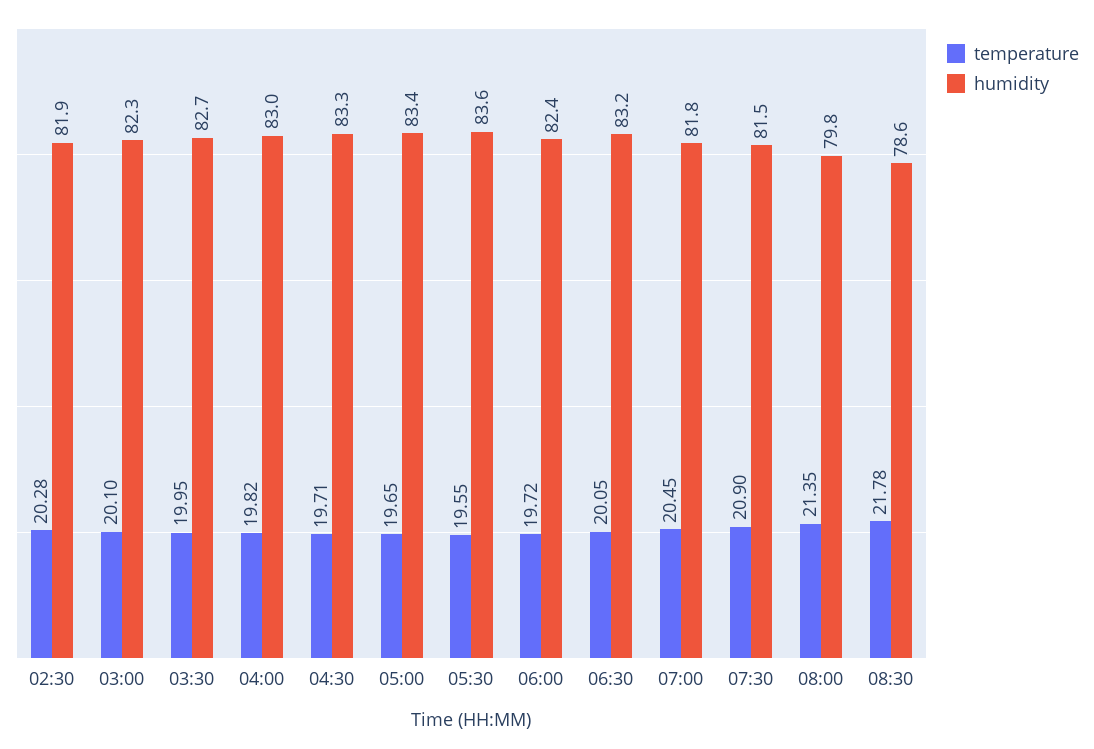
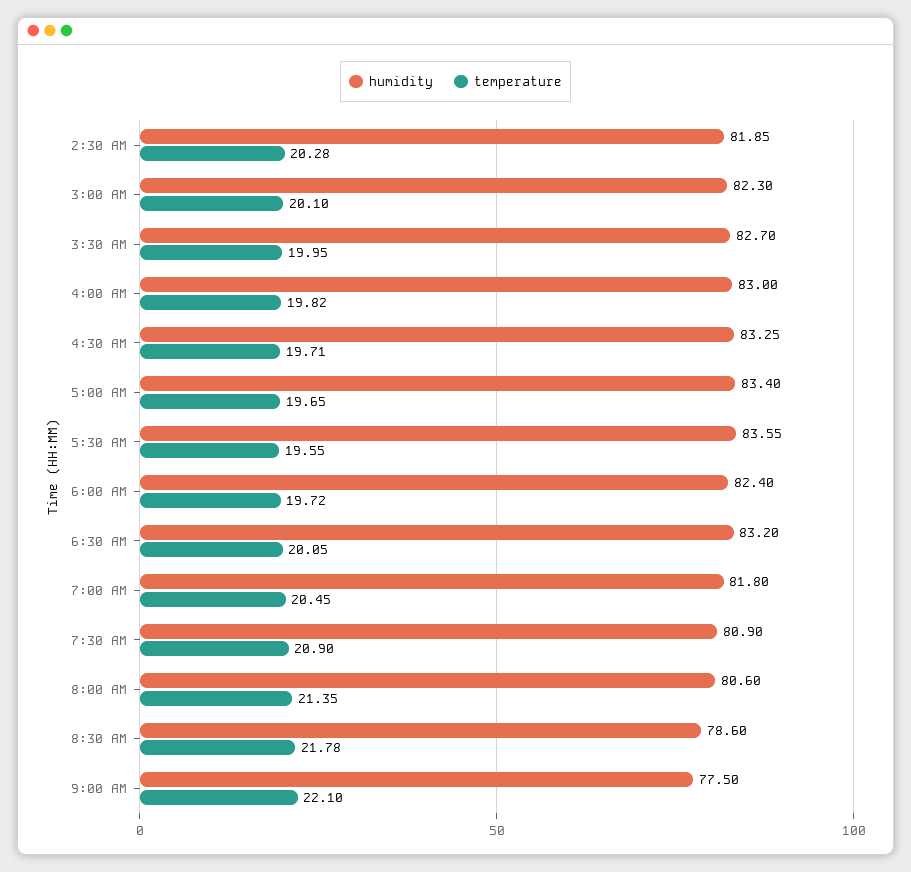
humidity, 07:30: 81.5 -> 80.9
humidity, 08:00: 79.8 -> 80.6
humidity, 9:00 AM: none -> 77.5
temperature, 9:00 AM: none -> 22.1

